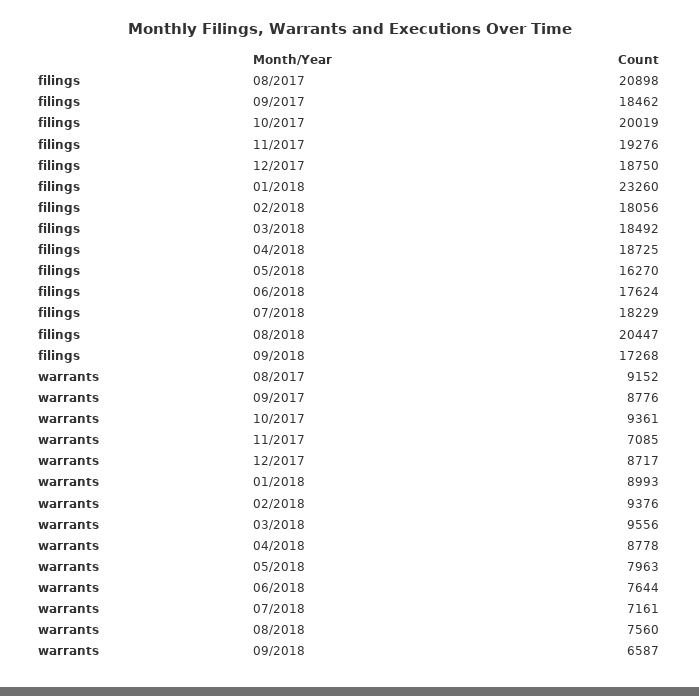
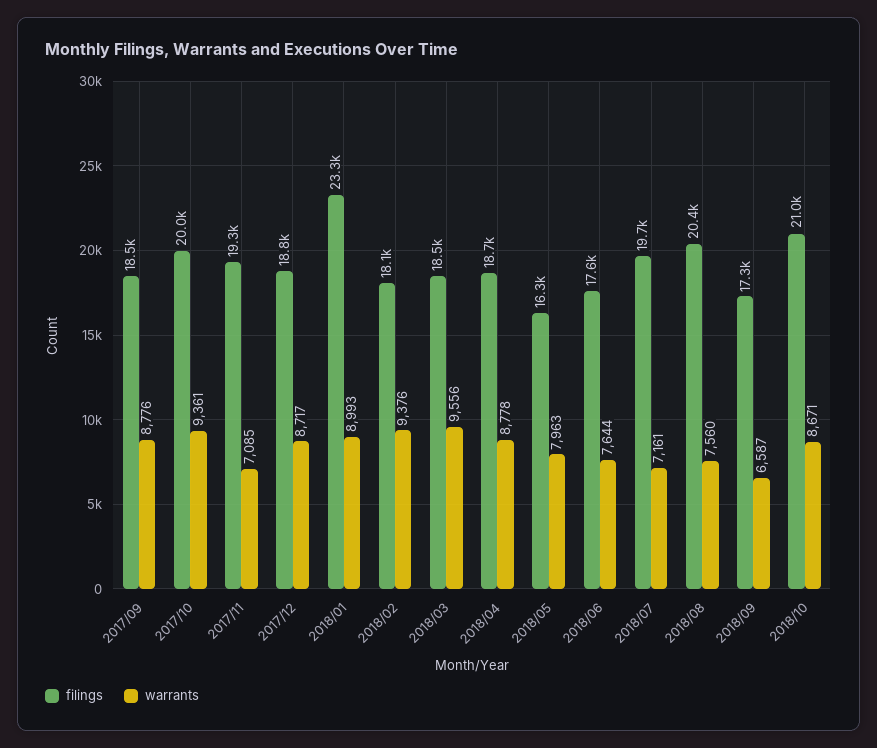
filings, 08/2017: 20898 -> none
filings, 07/2018: 18229 -> 19700
warrants, 08/2017: 9152 -> none
filings, 2018/10: none -> 21000
warrants, 2018/10: none -> 8671

